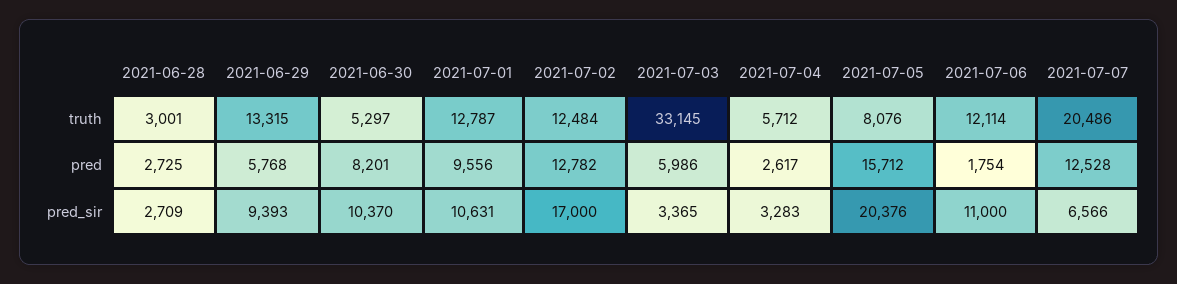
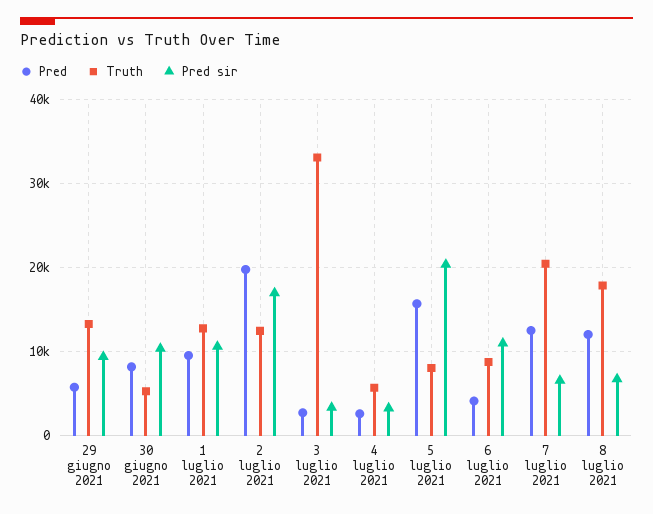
truth, 2021-06-28: 3001 -> none
truth, 2021-07-06: 12114 -> 9000
pred, 2021-06-28: 2725 -> none
pred, 2021-07-02: 12782 -> 20000
pred, 2021-07-03: 5986 -> 3000
pred, 2021-07-06: 1754 -> 4000
pred_sir, 2021-06-28: 2709 -> none
pred, 8 luglio 2021: none -> 12000
truth, 8 luglio 2021: none -> 18000
pred_sir, 8 luglio 2021: none -> 7000

